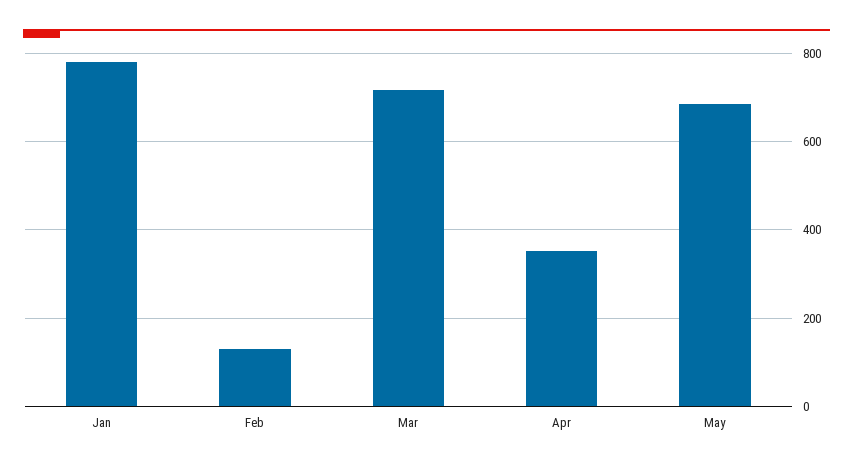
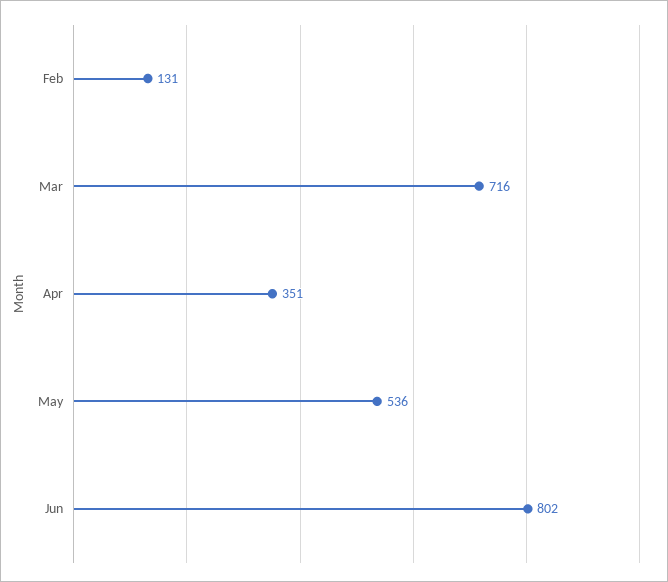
Jan: 780 -> none
May: 680 -> 536
Jun: none -> 802

